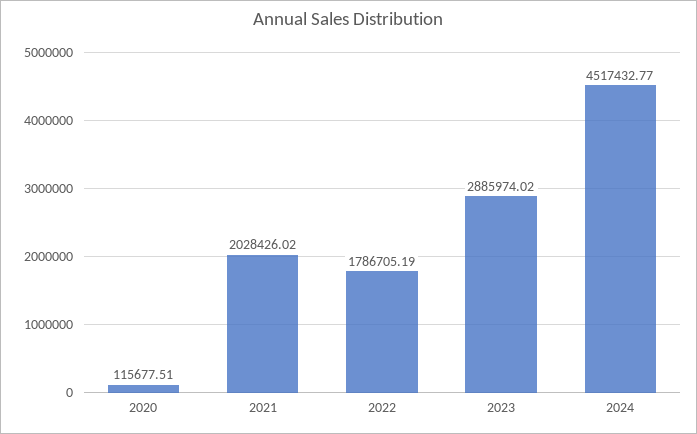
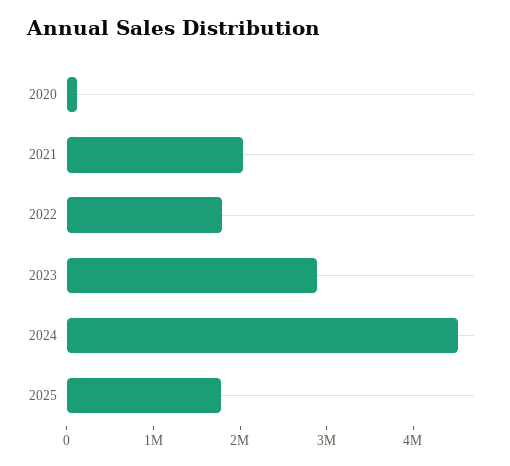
2025: none -> 1800000

